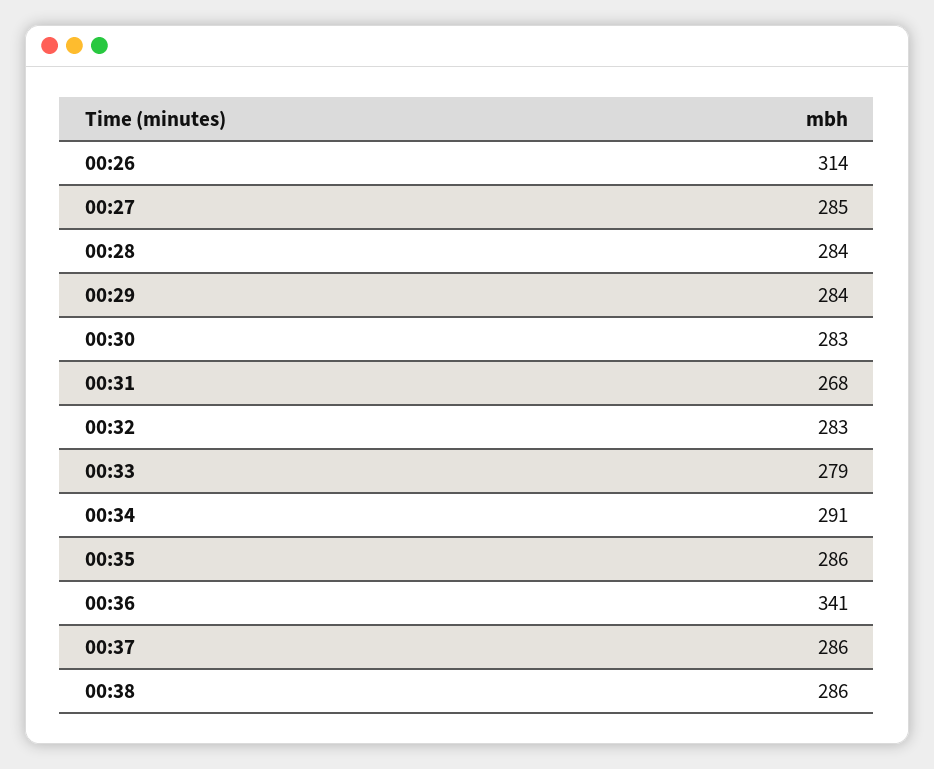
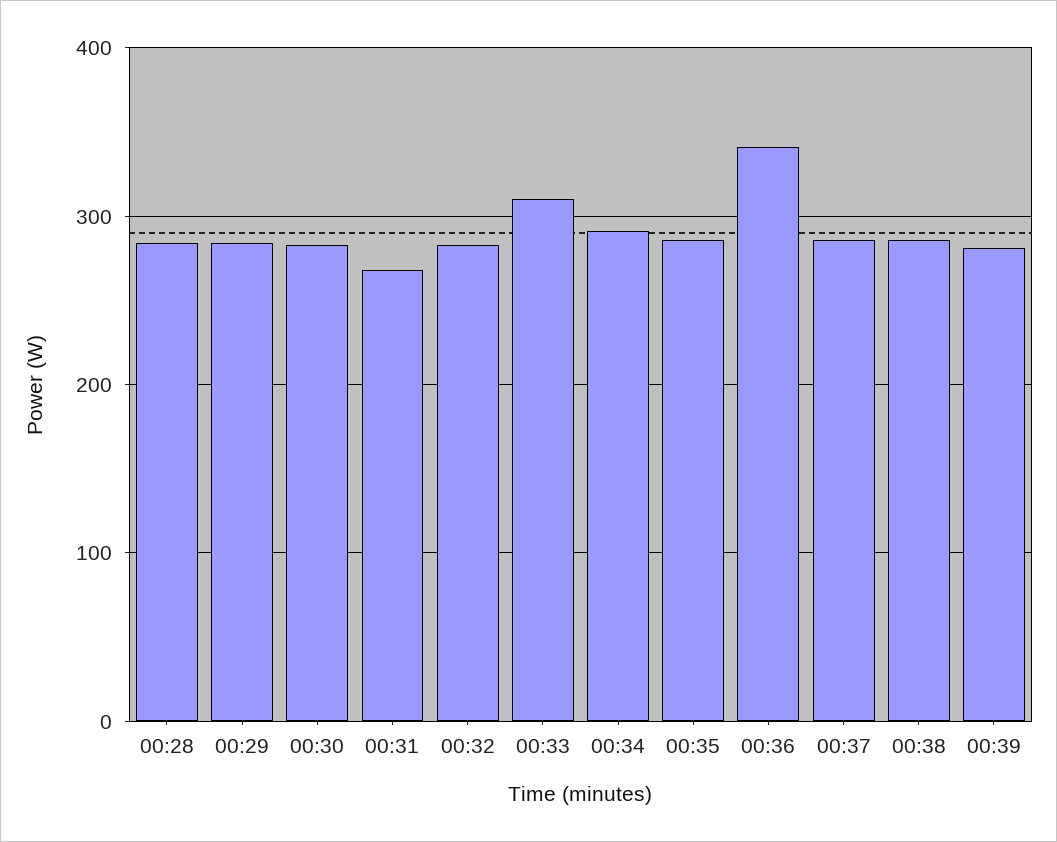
00:26: 314 -> none
00:27: 285 -> none
00:33: 279 -> 310
00:39: none -> 280

